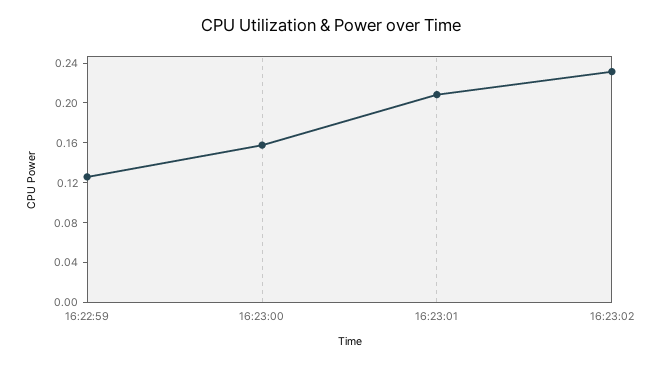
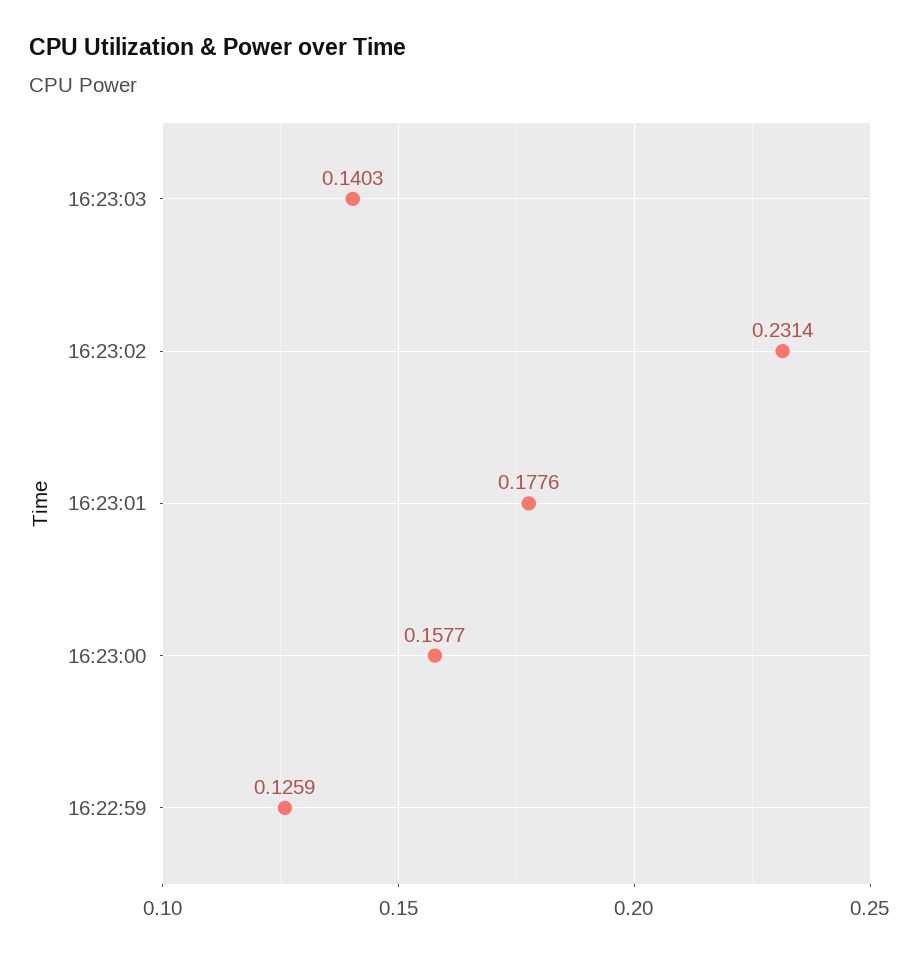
16:23:01: 0.21 -> 0.1776
16:23:03: none -> 0.1403

